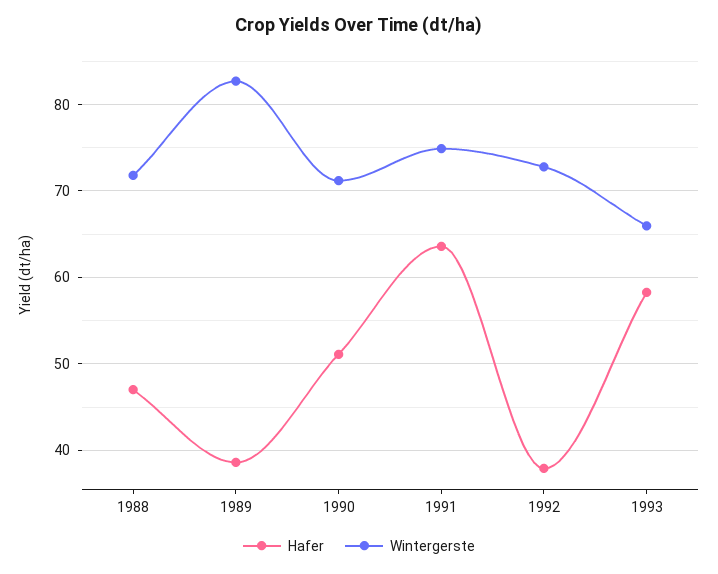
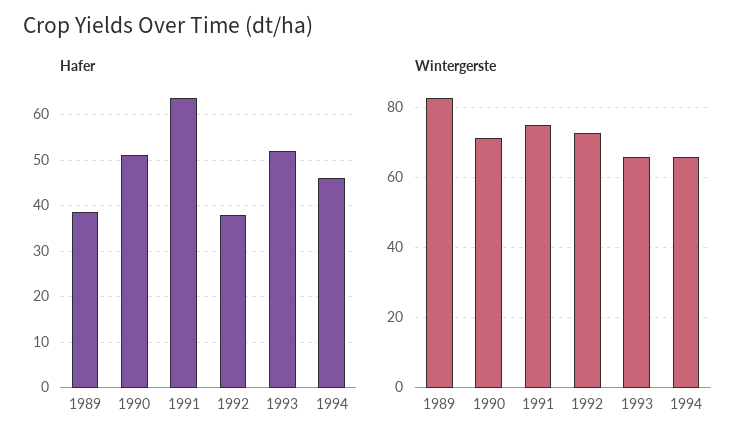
Hafer, 1988: 47 -> none
Wintergerste, 1988: 72 -> none
Hafer, 1993: 58 -> 52
Hafer, 1994: none -> 46
Wintergerste, 1994: none -> 66

